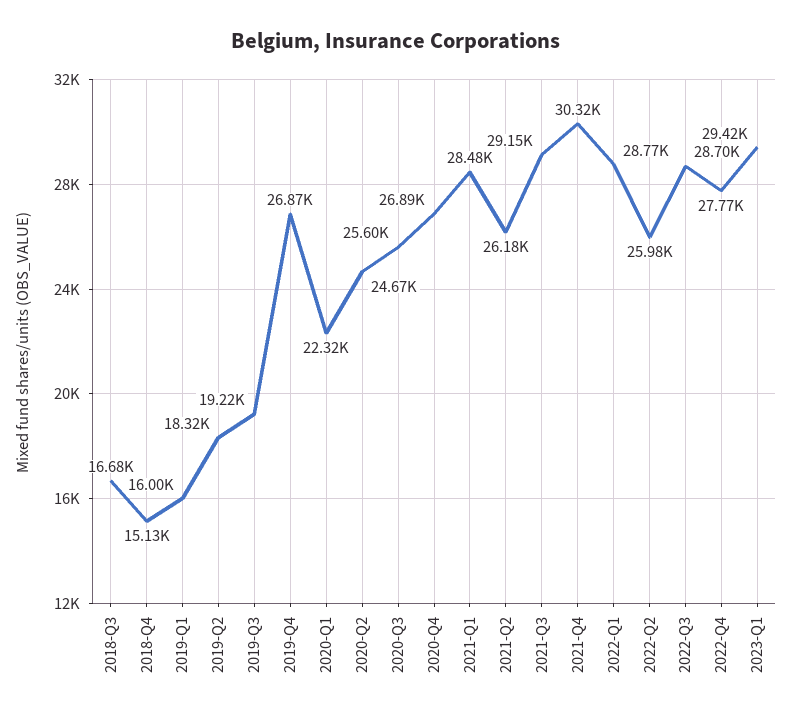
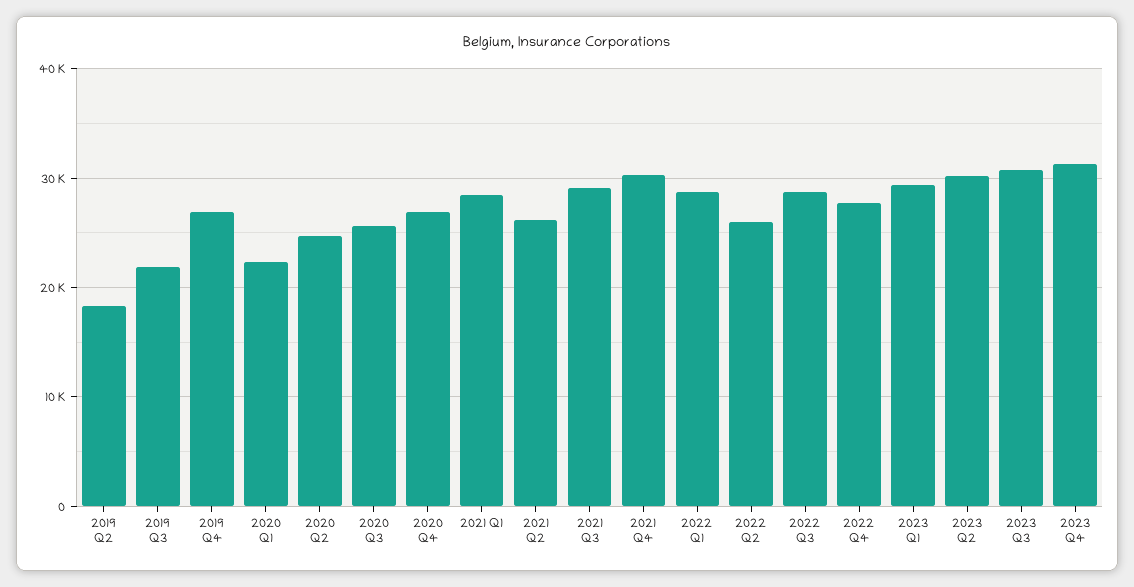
2018-Q3: 16680 -> none
2018-Q4: 15130 -> none
2019-Q1: 16000 -> none
2019-Q3: 19220 -> 22000
2023 Q2: none -> 30000
2023 Q3: none -> 31000
2023 Q4: none -> 31000

